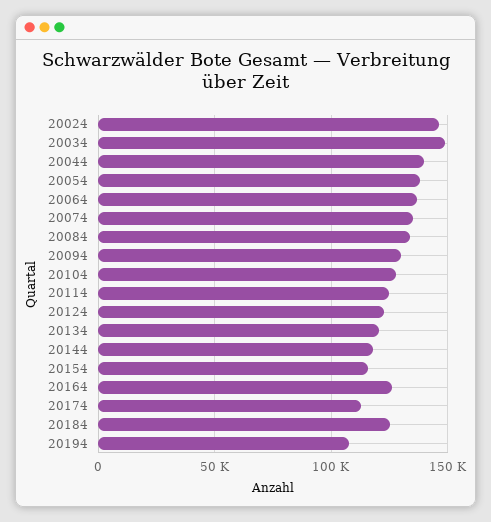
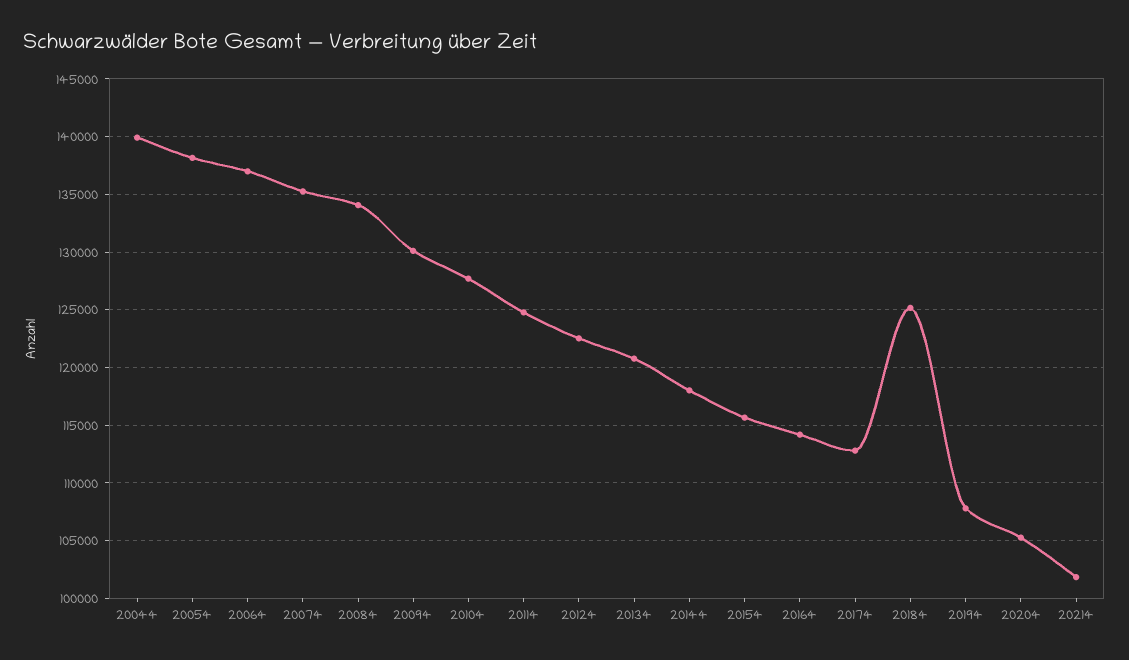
20024: 145000 -> none
20034: 150000 -> none
20164: 125000 -> 114000
20204: none -> 105000
20214: none -> 102000

